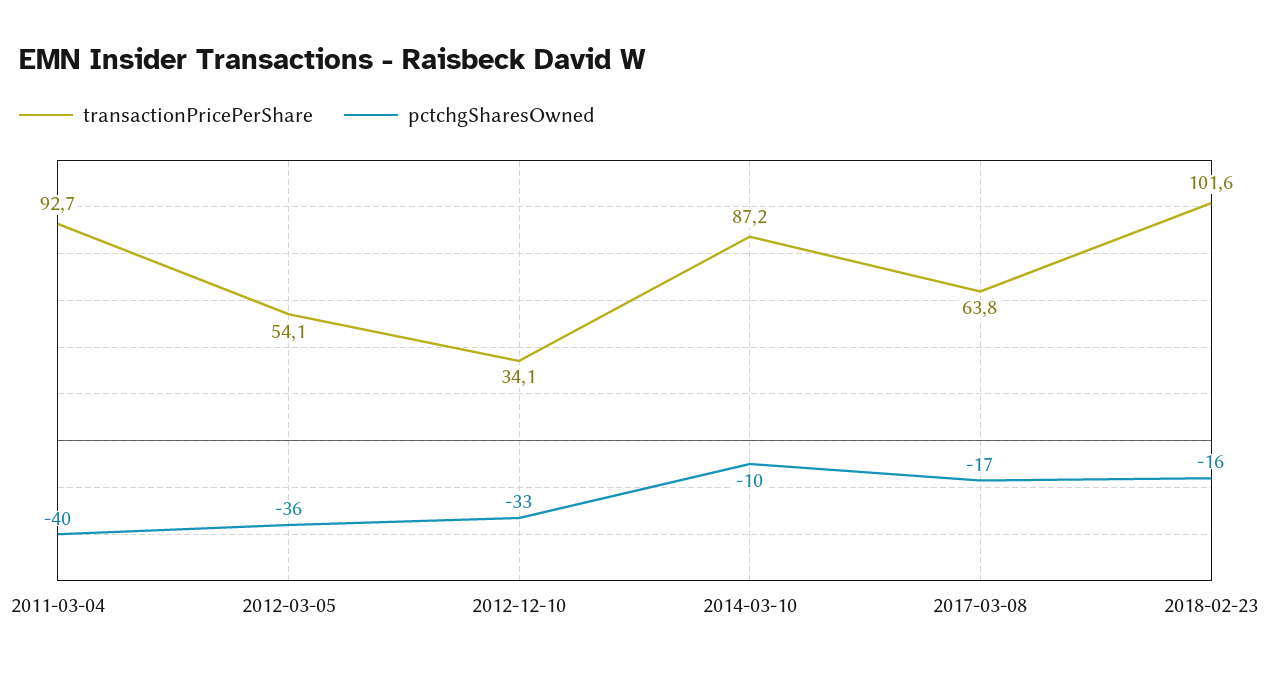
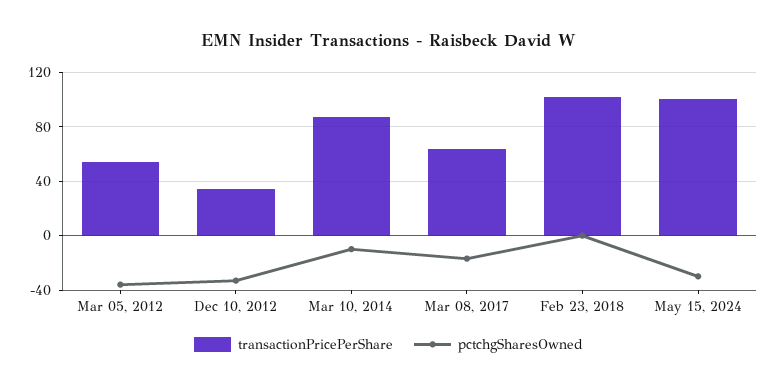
transactionPricePerShare, 2011-03-04: 92.7 -> none
pctchgSharesOwned, 2011-03-04: -40 -> none
pctchgSharesOwned, 2018-02-23: -16 -> 0
transactionPricePerShare, May 15, 2024: none -> 100
pctchgSharesOwned, May 15, 2024: none -> -30

